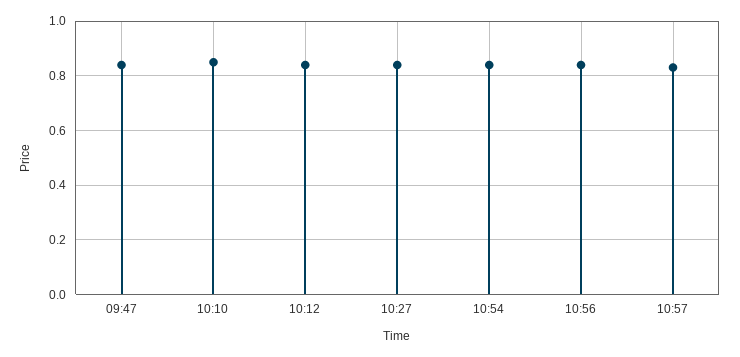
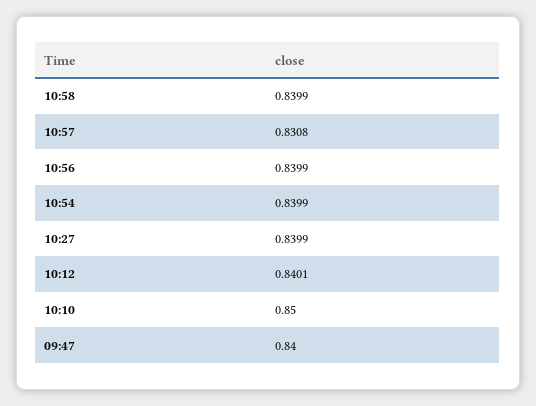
10:58: none -> 0.8399

